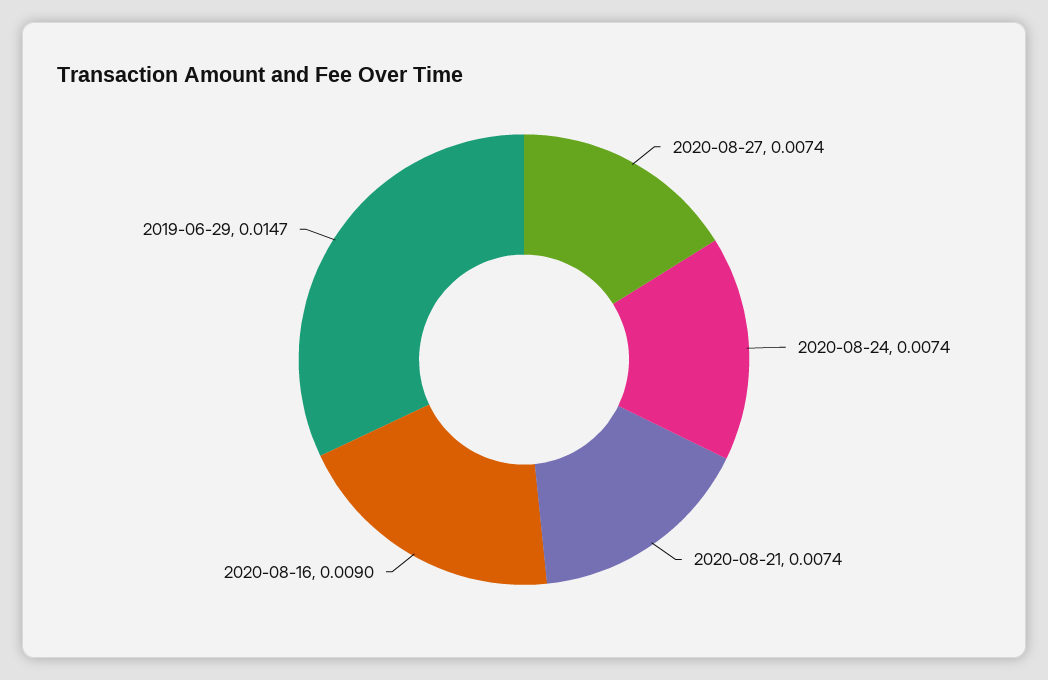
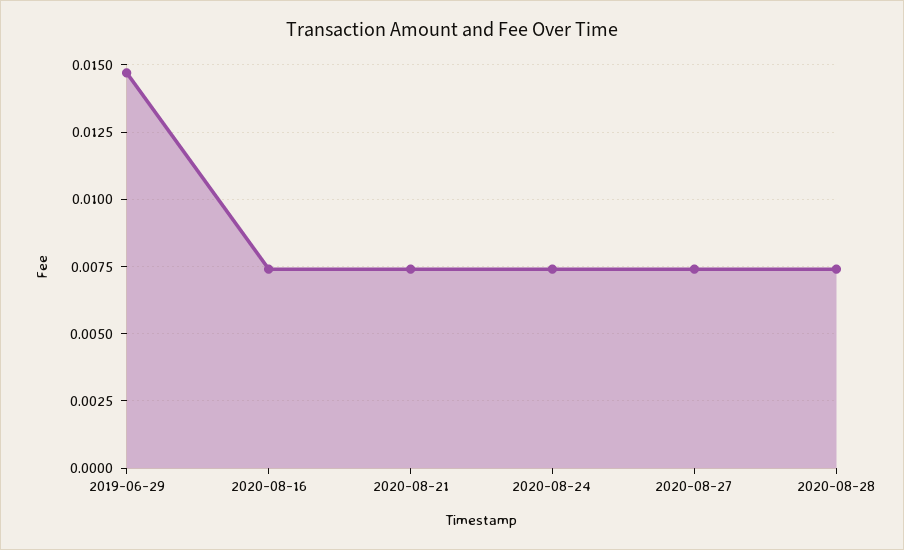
2020-08-16: 0.009 -> 0.0075
2020-08-28: none -> 0.0075

